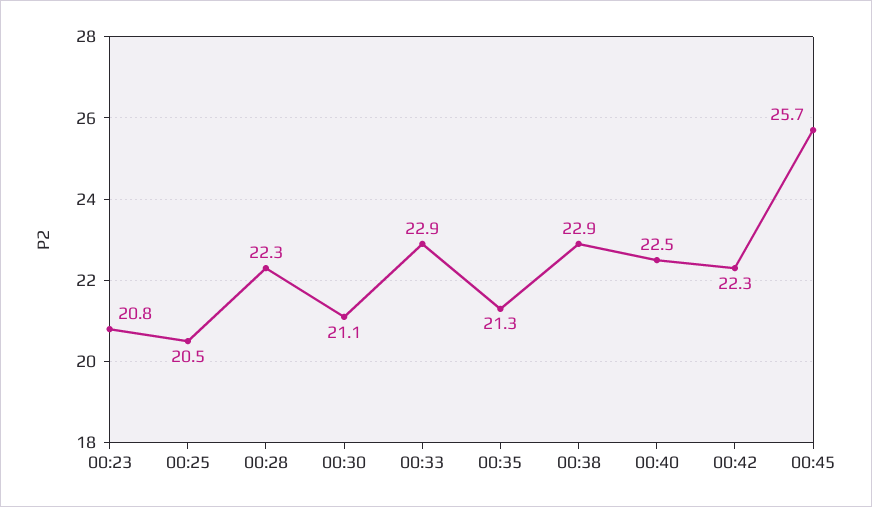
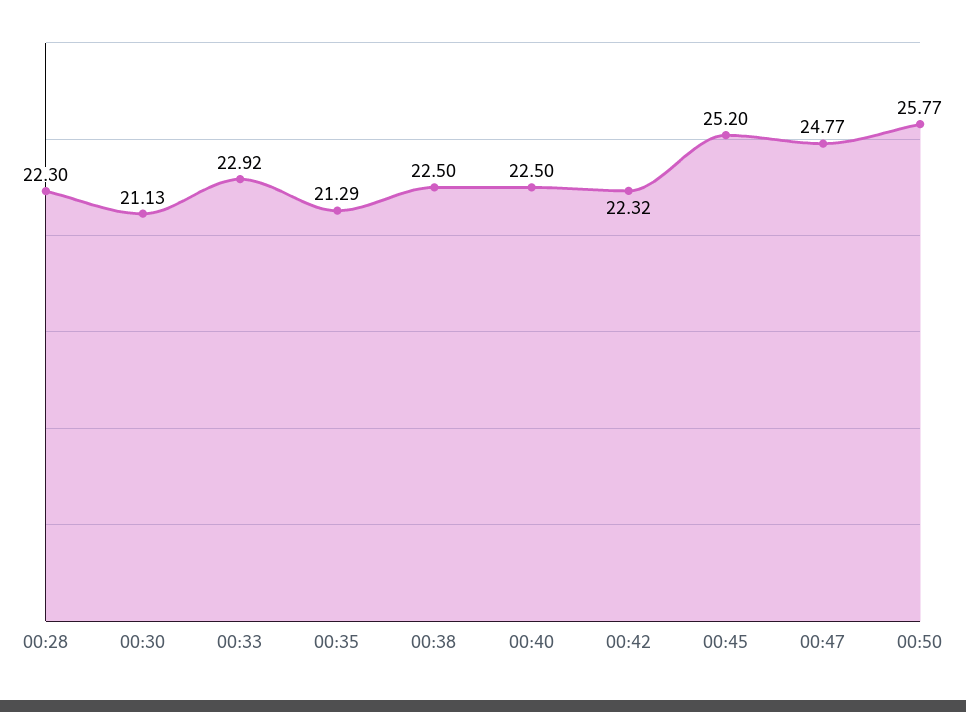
00:23: 20.8 -> none
00:25: 20.5 -> none
00:38: 22.9 -> 22.5
00:45: 25.7 -> 25.2
00:47: none -> 24.77
00:50: none -> 25.77

